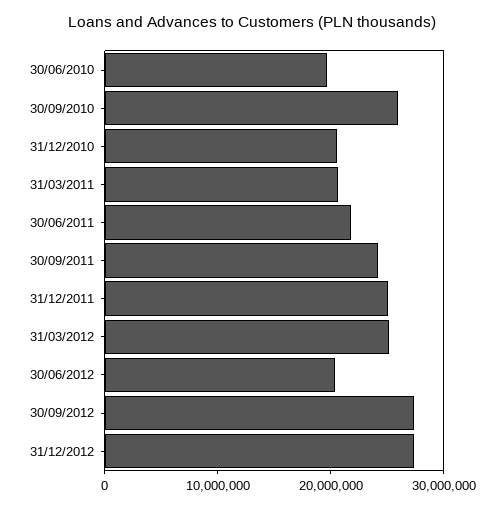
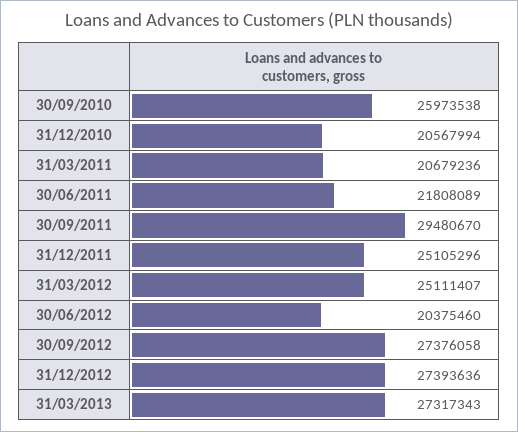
30/06/2010: 20000000 -> none
30/09/2011: 24000000 -> 29480670
31/03/2013: none -> 27317343

